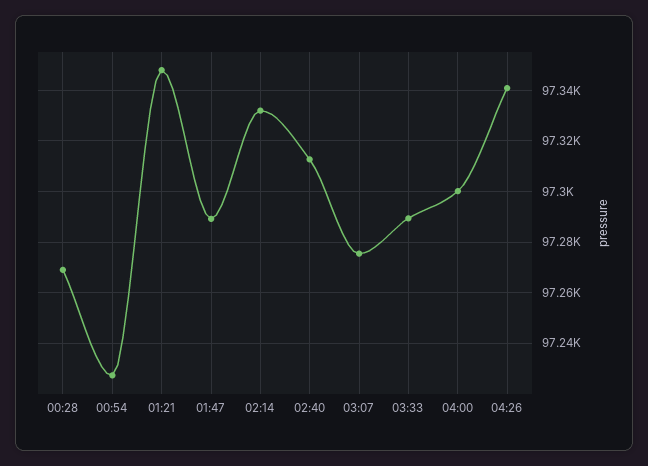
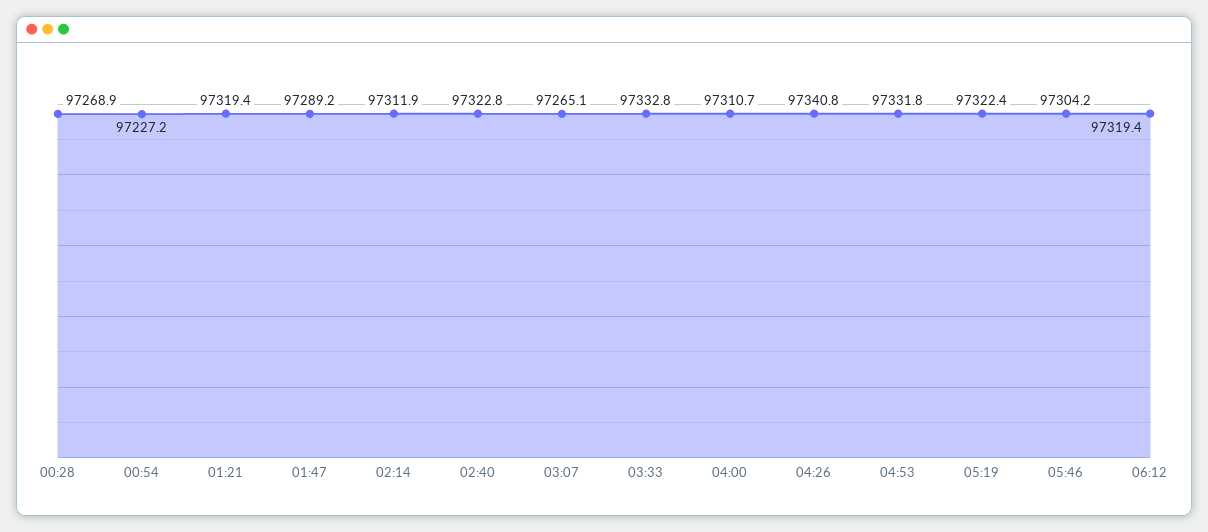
01:21: 97347.5 -> 97319.4
02:14: 97332.5 -> 97311.9
02:40: 97312.5 -> 97322.8
03:07: 97275 -> 97265.1
03:33: 97290 -> 97332.8
04:00: 97300 -> 97310.7
04:53: none -> 97331.8
05:19: none -> 97322.4
05:46: none -> 97304.2
06:12: none -> 97319.4

